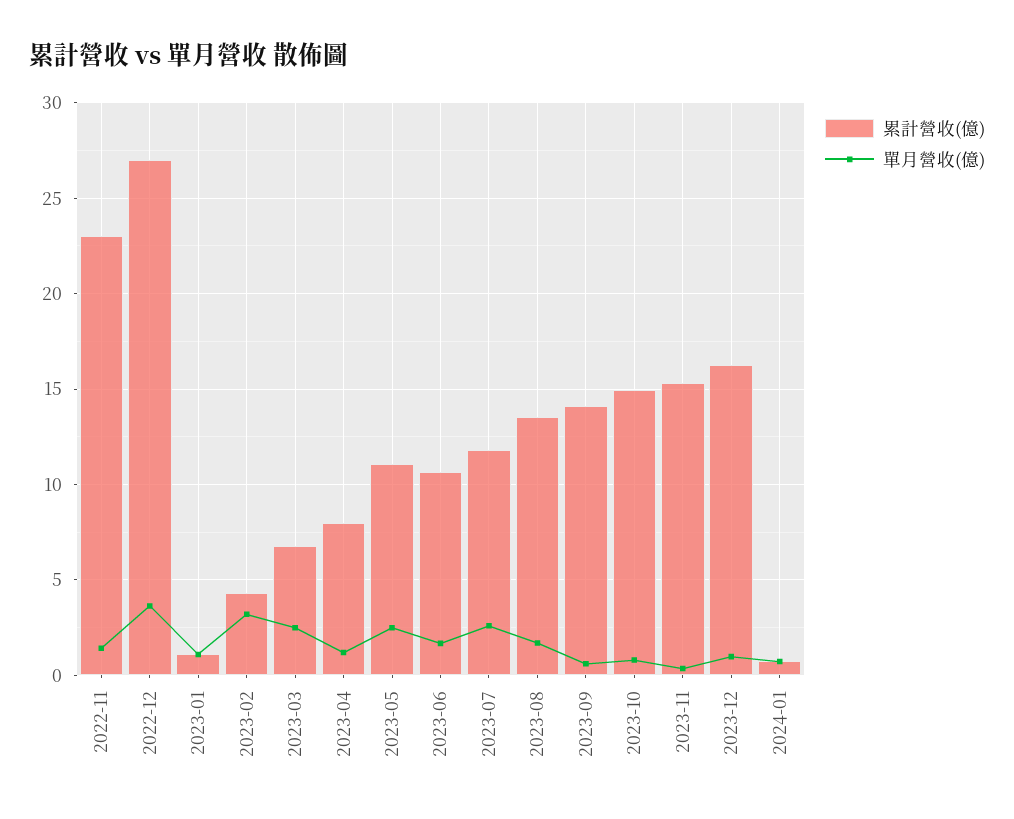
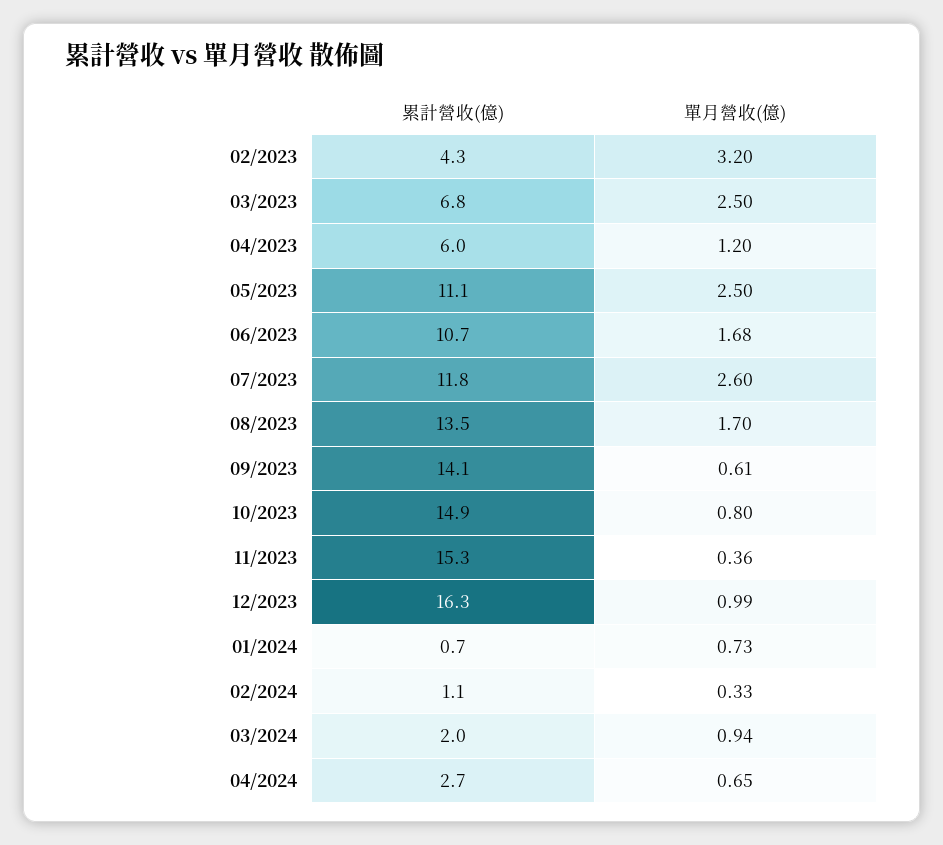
累計營收(億), 2022-11: 23 -> none
單月營收(億), 2022-11: 1.5 -> none
累計營收(億), 2022-12: 27 -> none
單月營收(億), 2022-12: 3.5 -> none
累計營收(億), 2023-01: 1 -> none
單月營收(億), 2023-01: 1 -> none
累計營收(億), 2023-04: 8 -> 6
累計營收(億), 02/2024: none -> 1.1
單月營收(億), 02/2024: none -> 0.33
累計營收(億), 03/2024: none -> 2
單月營收(億), 03/2024: none -> 0.94
累計營收(億), 04/2024: none -> 2.7
單月營收(億), 04/2024: none -> 0.65

